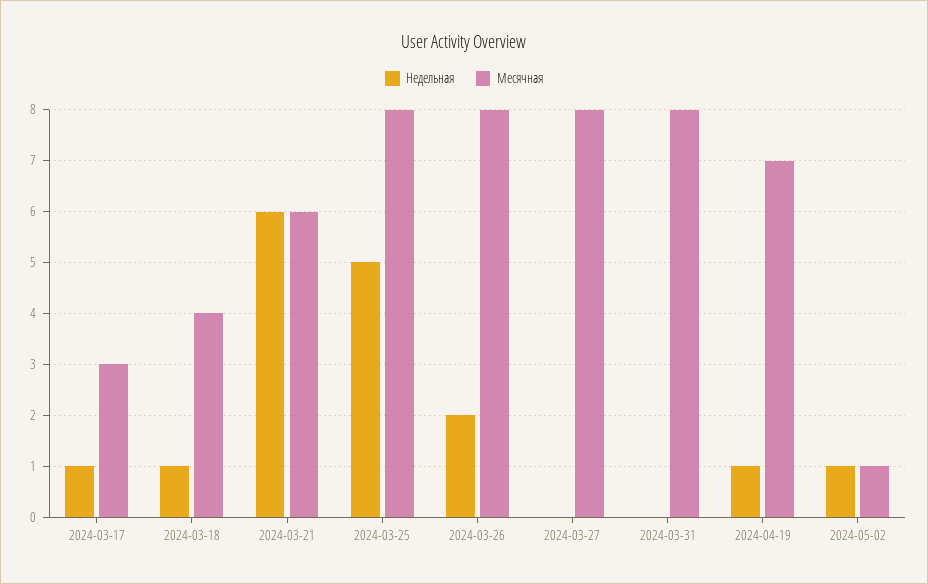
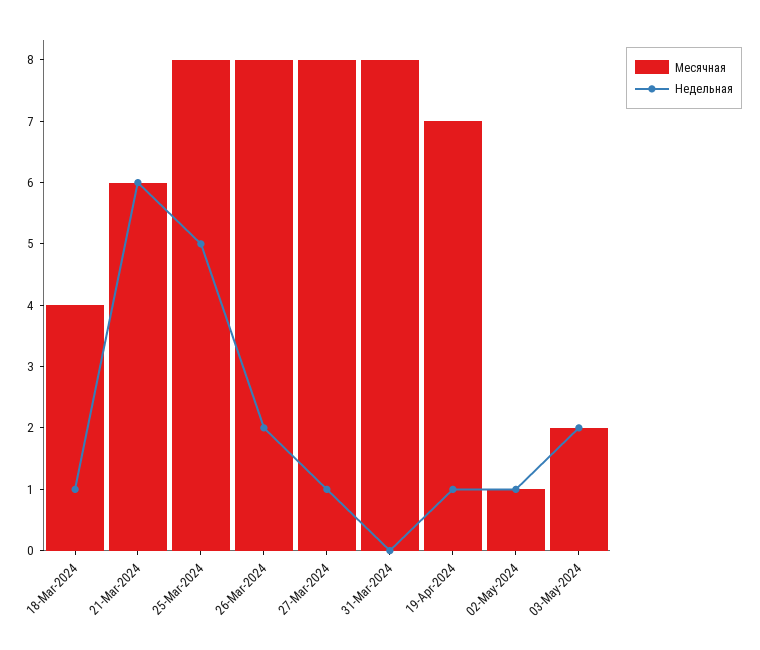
Недельная, 2024-03-17: 1 -> none
Месячная, 2024-03-17: 3 -> none
Недельная, 2024-03-27: 0 -> 1
Месячная, 03-May-2024: none -> 2
Недельная, 03-May-2024: none -> 2

